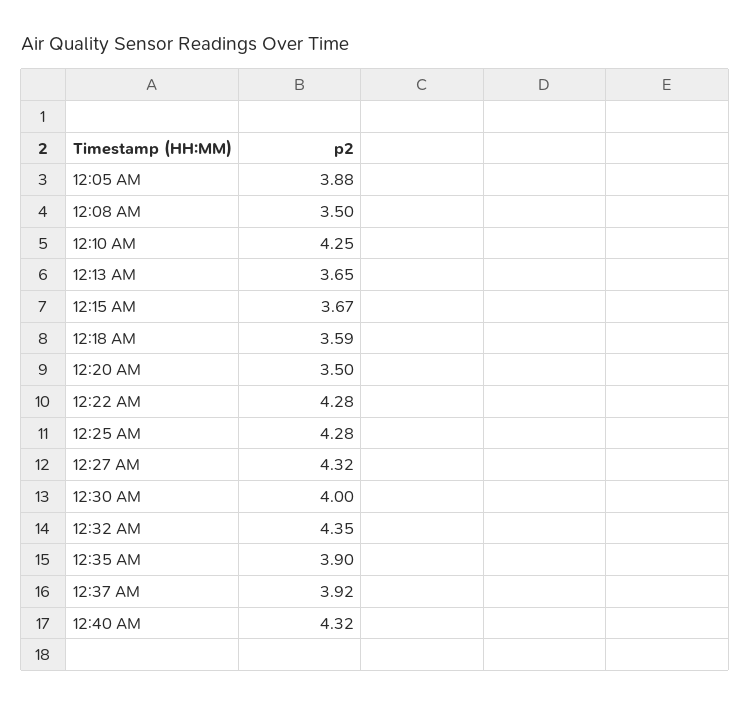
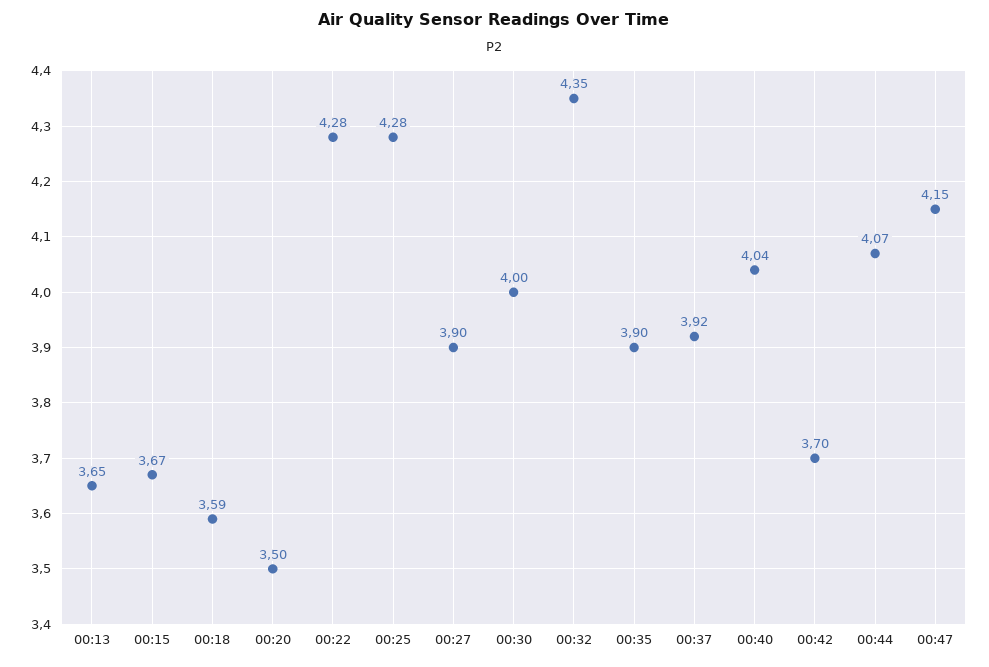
12:05 AM: 3.88 -> none
12:08 AM: 3.5 -> none
12:10 AM: 4.25 -> none
12:27 AM: 4.32 -> 3.9
12:40 AM: 4.32 -> 4.04
00:42: none -> 3.7
00:44: none -> 4.07
00:47: none -> 4.15

